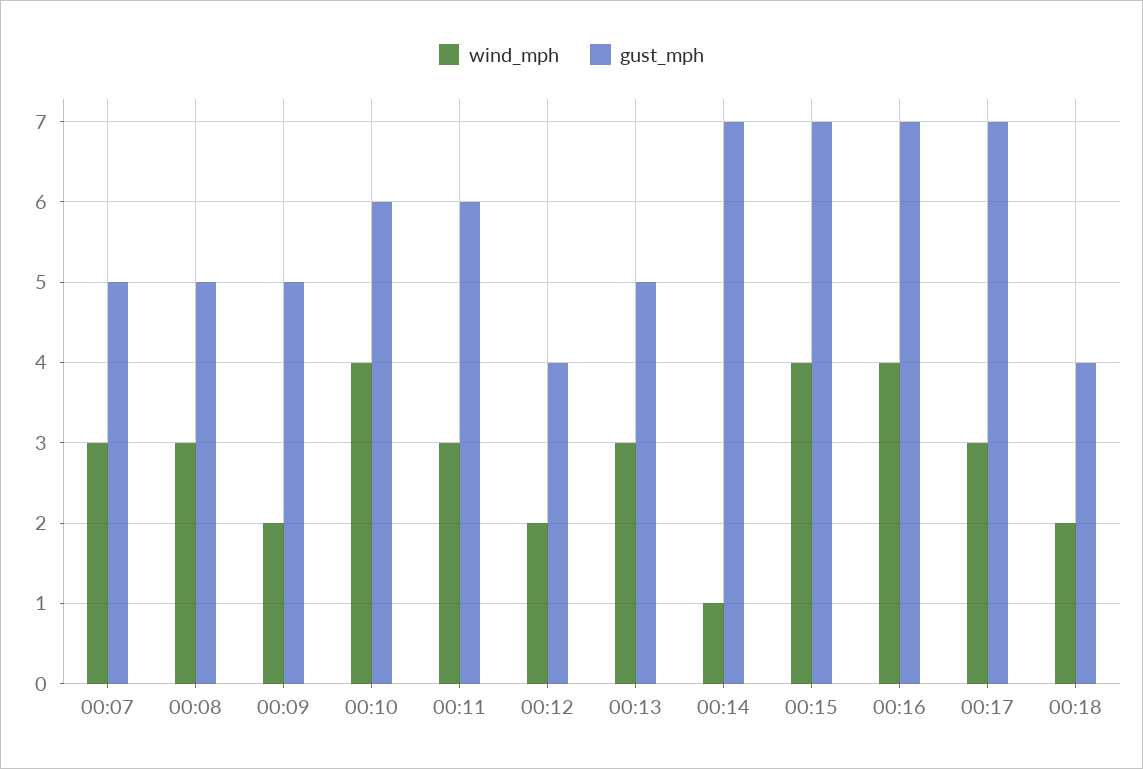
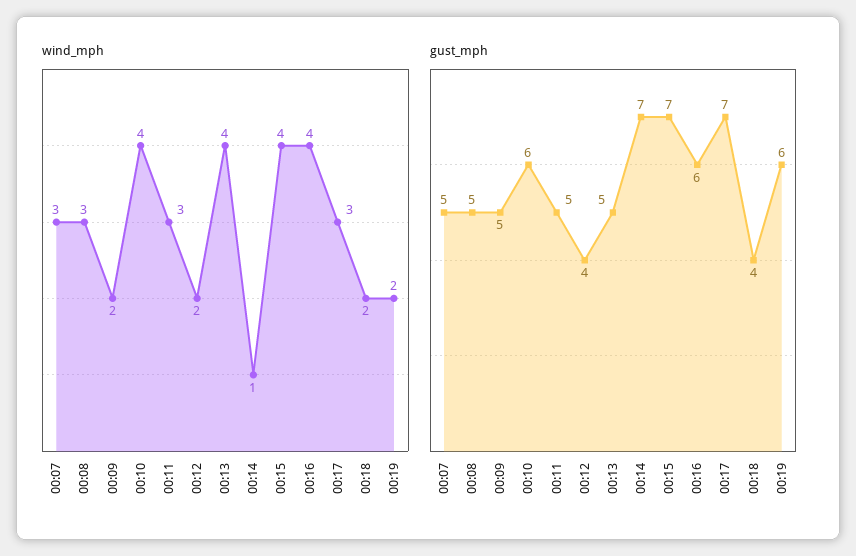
gust_mph, 00:11: 6 -> 5
wind_mph, 00:13: 3 -> 4
gust_mph, 00:16: 7 -> 6
wind_mph, 00:19: none -> 2
gust_mph, 00:19: none -> 6

